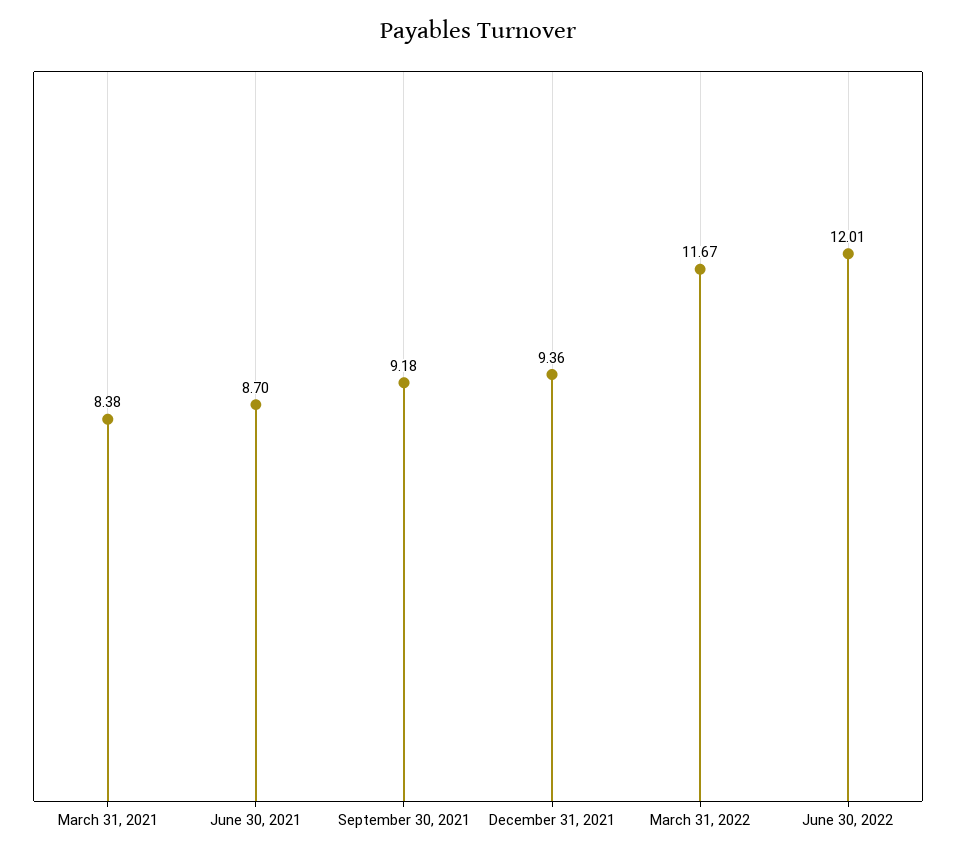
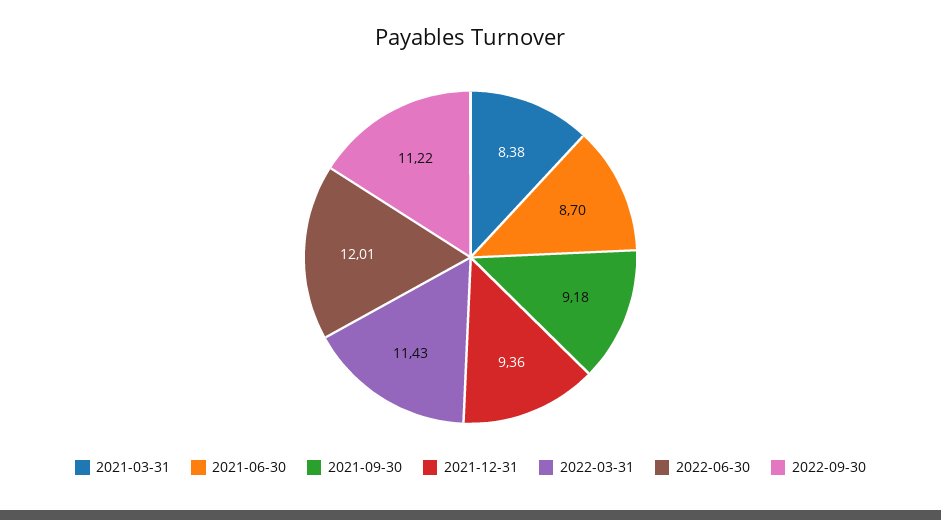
March 31, 2022: 11.67 -> 11.43
2022-09-30: none -> 11.22

